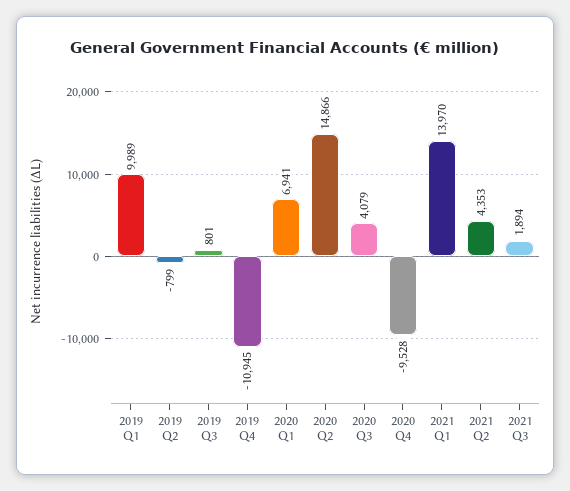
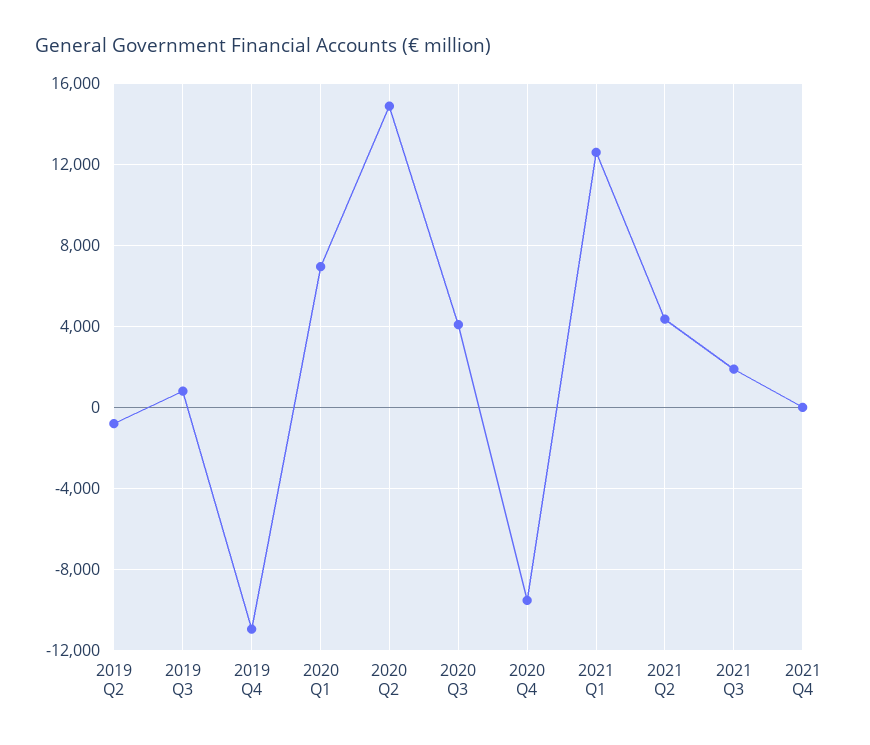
2019 Q1: 9989 -> none
2021 Q1: 13970 -> 12500
2021 Q4: none -> 0

